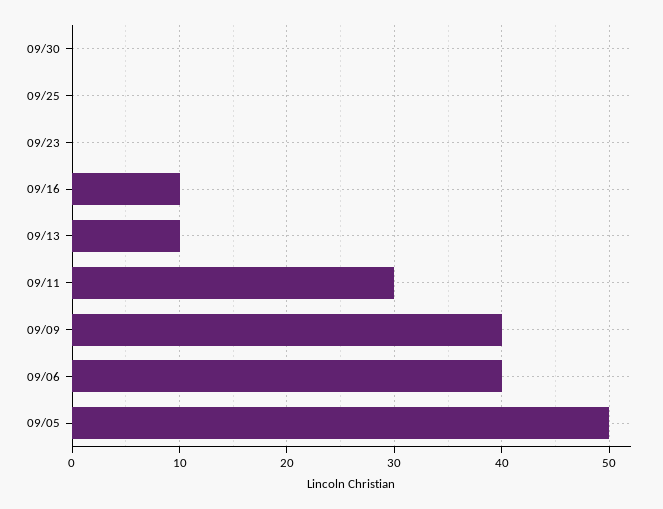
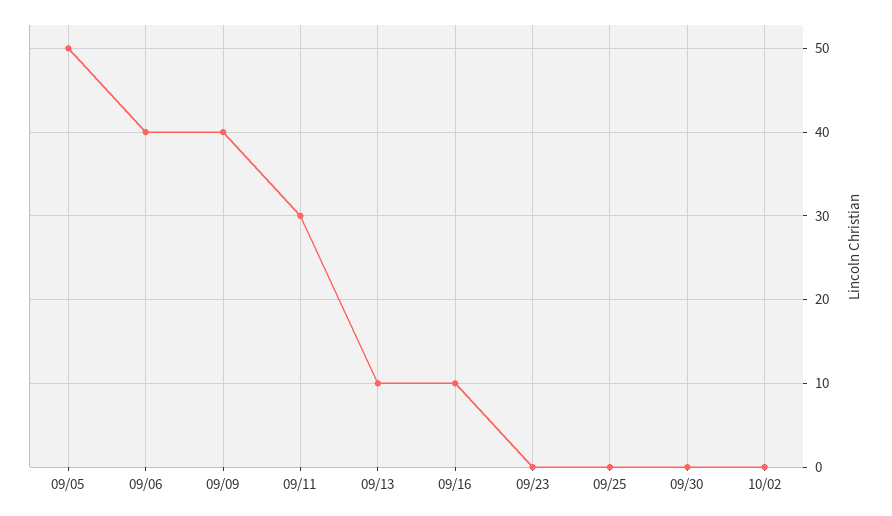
10/02: none -> 0

